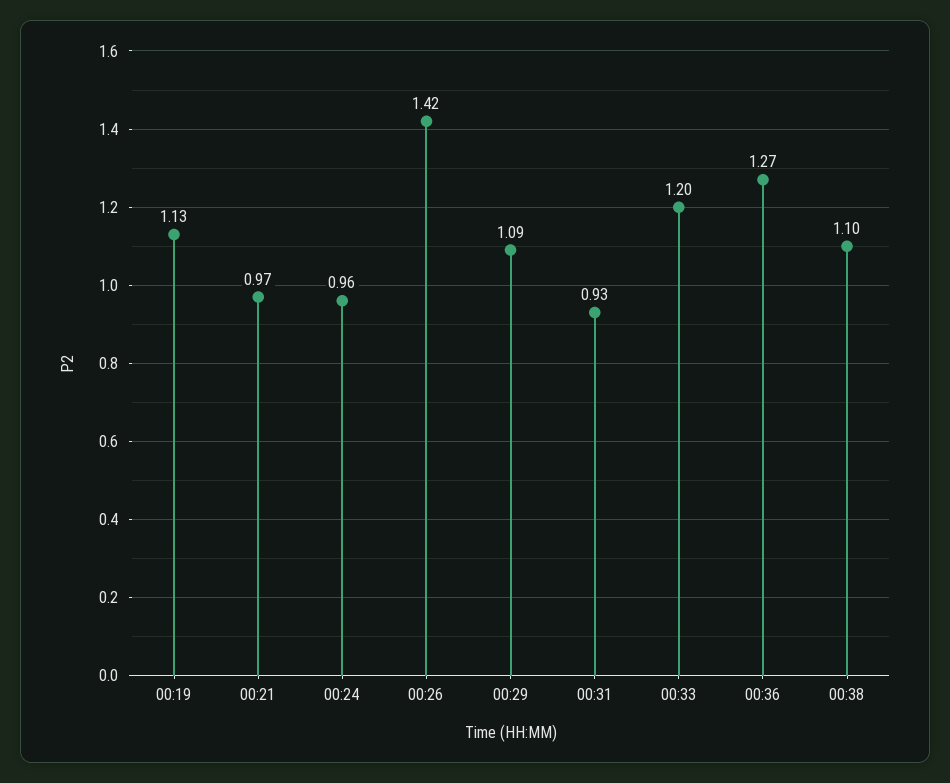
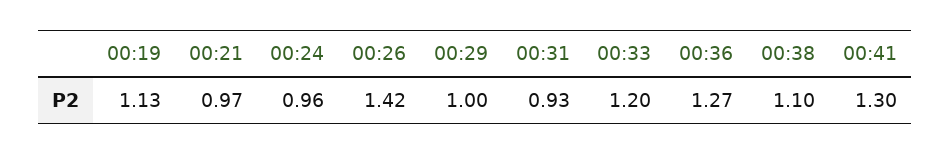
00:29: 1.09 -> 1
00:41: none -> 1.3

